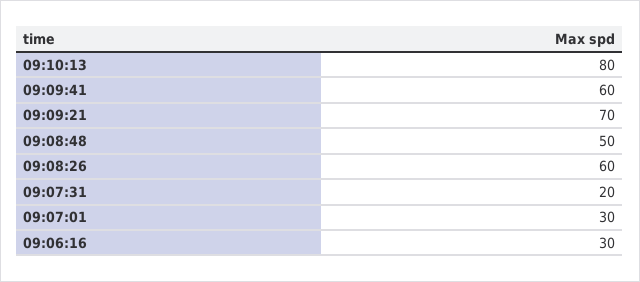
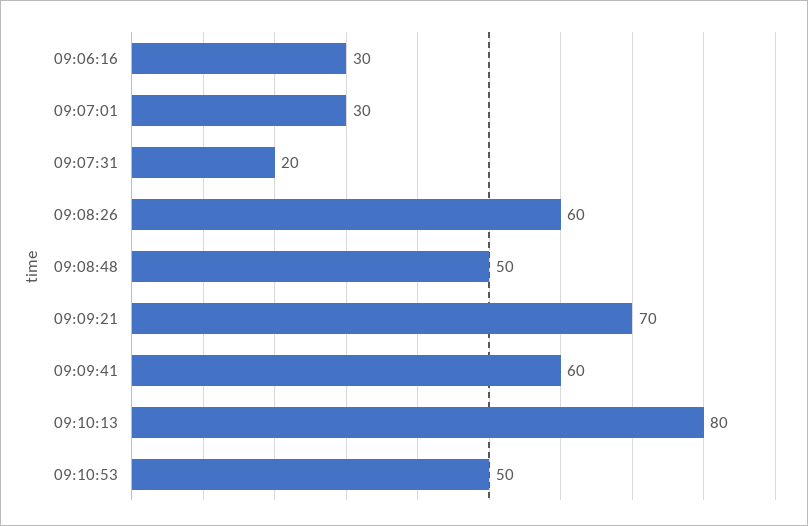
09:10:53: none -> 50

